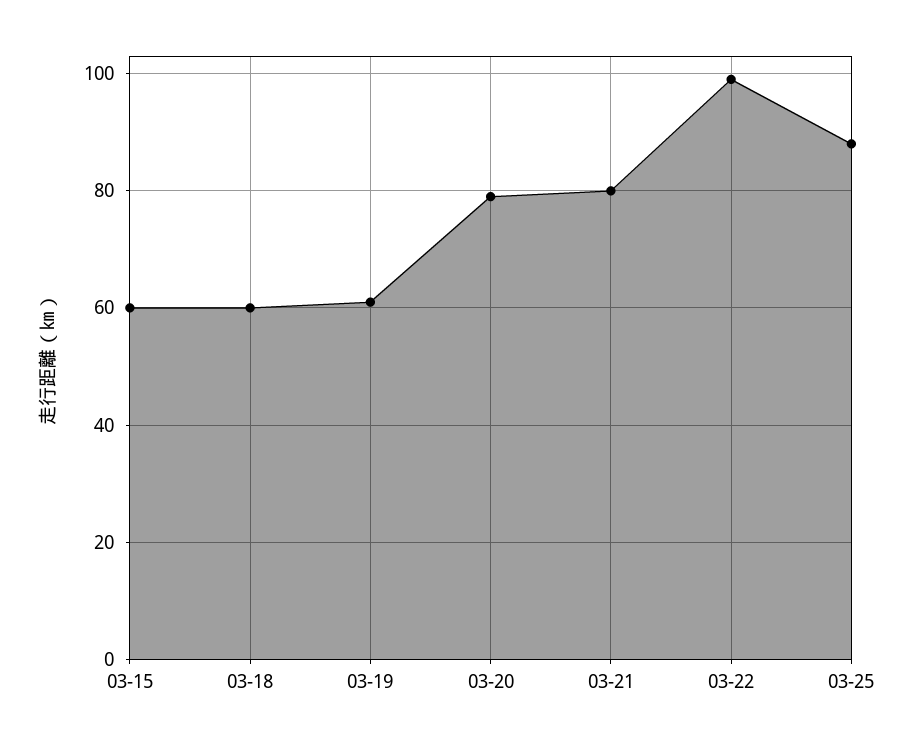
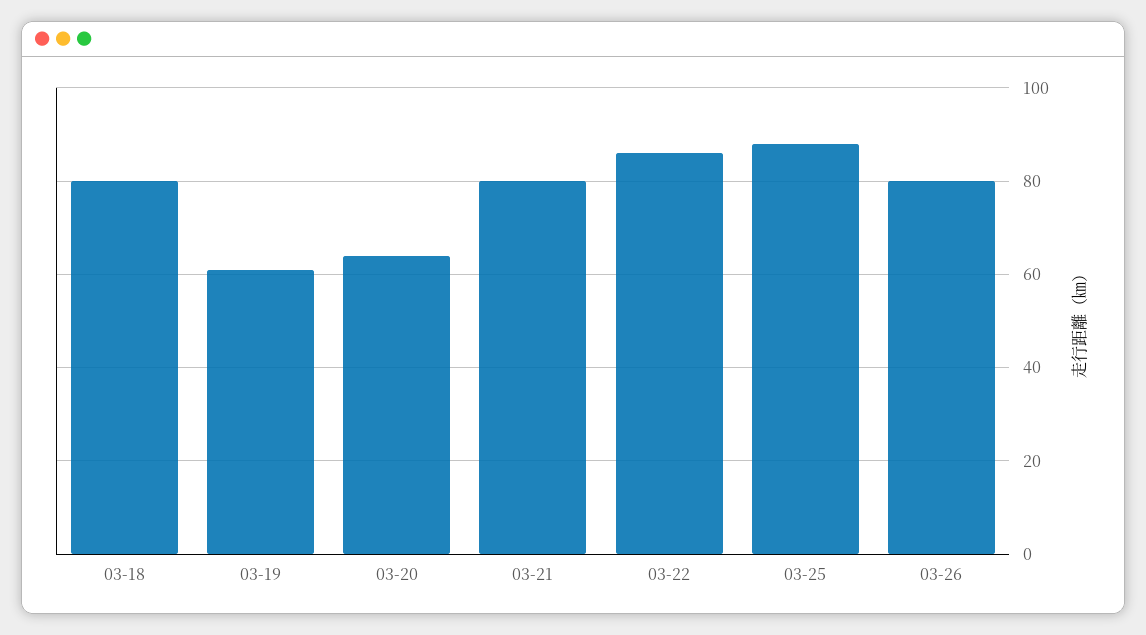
03-15: 60 -> none
03-18: 60 -> 80
03-20: 80 -> 65
03-22: 100 -> 85
03-26: none -> 80

